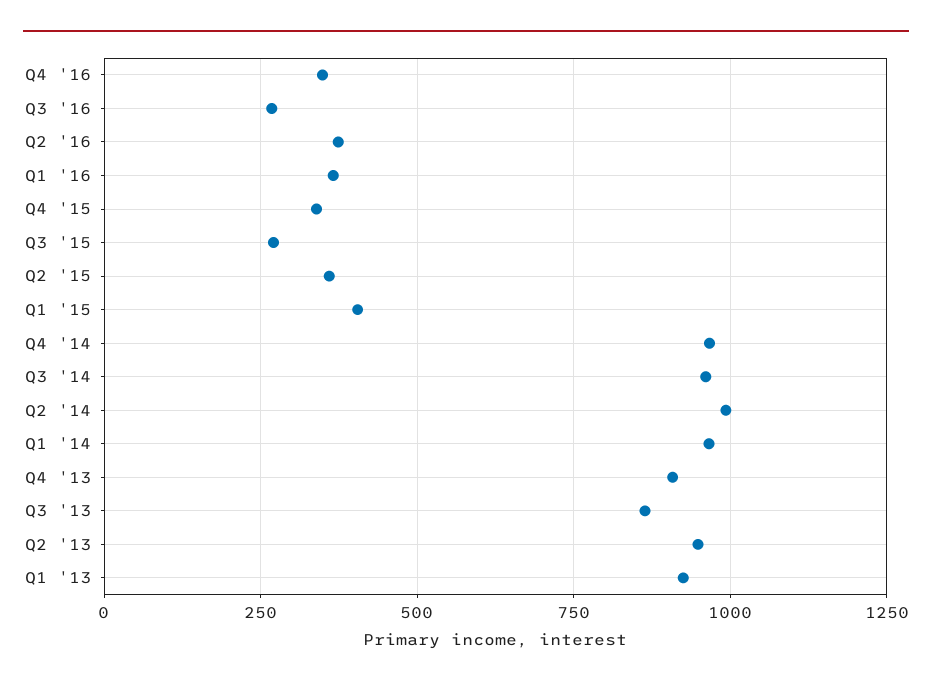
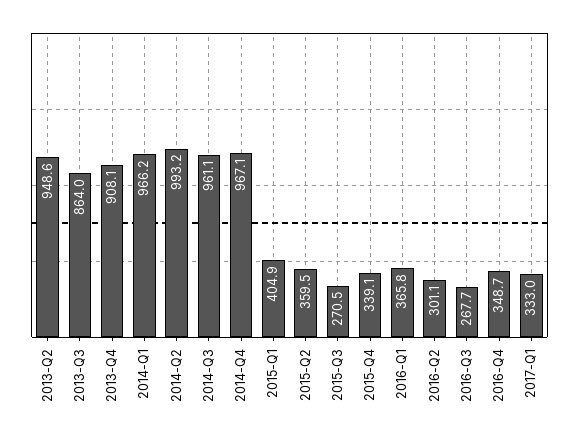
Q2 '16: 375 -> 301.1
Q1 '13: 925 -> none
2017-Q1: none -> 333

